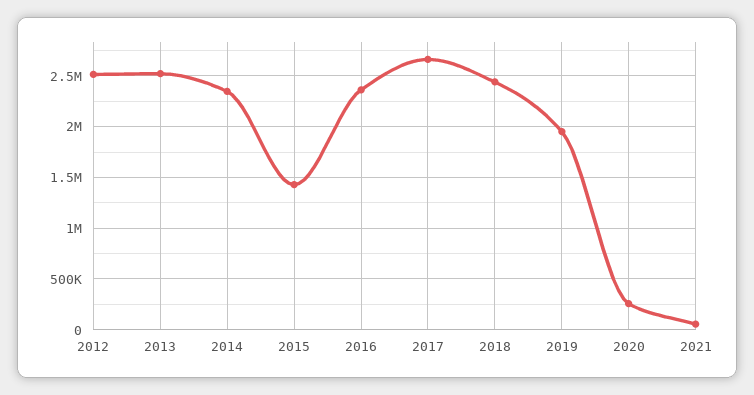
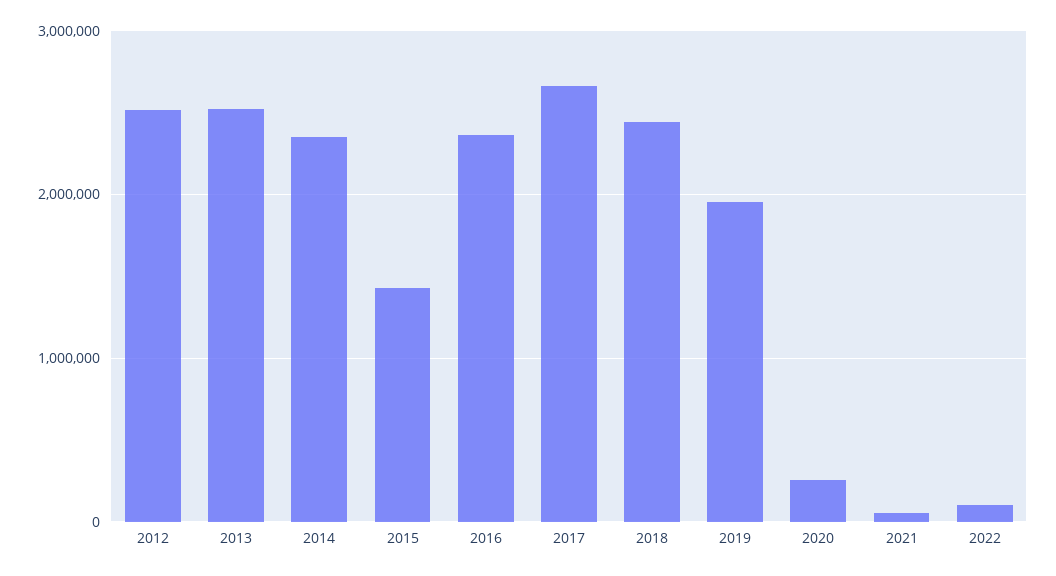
2022: none -> 100000

